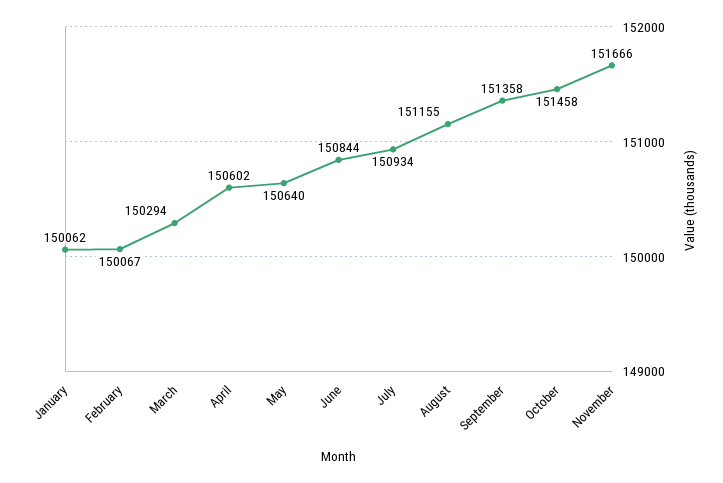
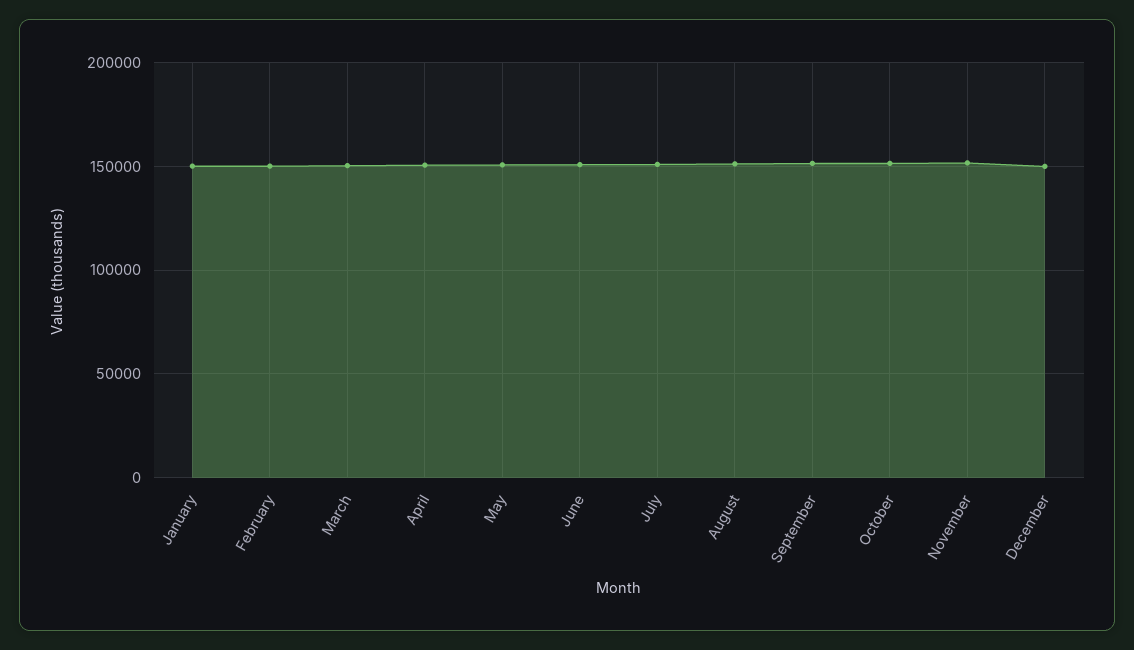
December: none -> 150000

